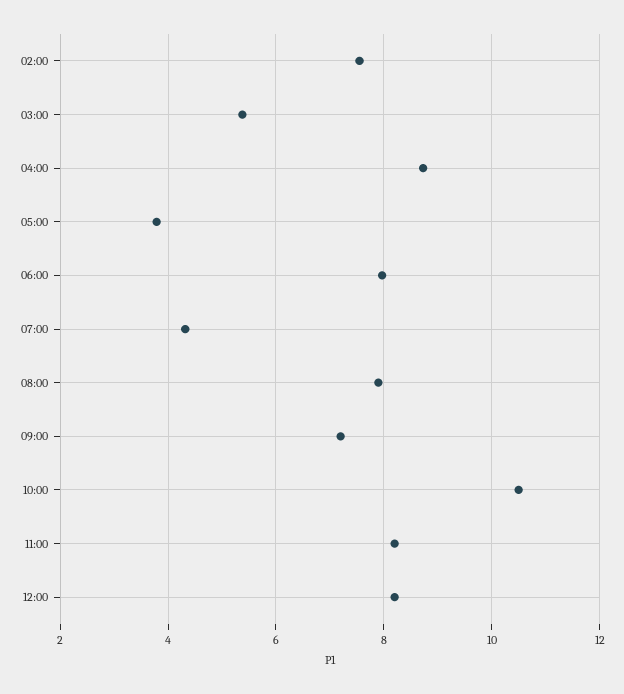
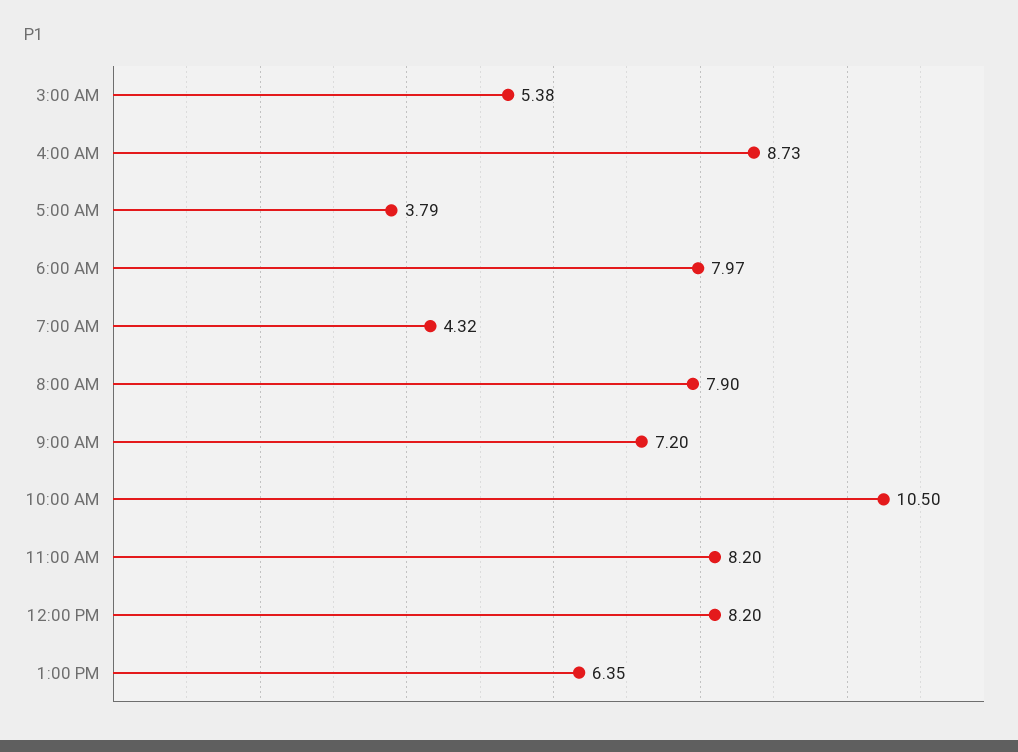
02:00: 7.6 -> none
1:00 PM: none -> 6.35

